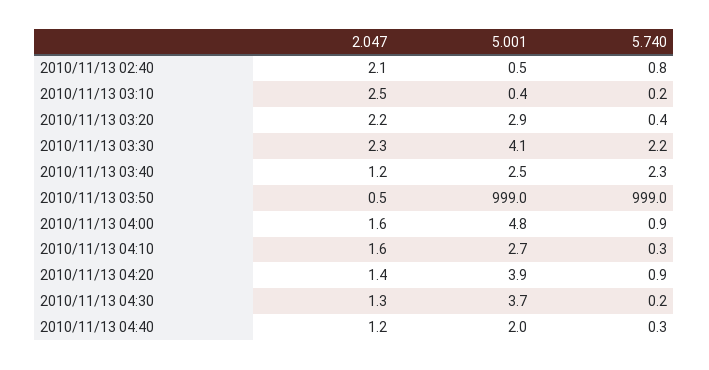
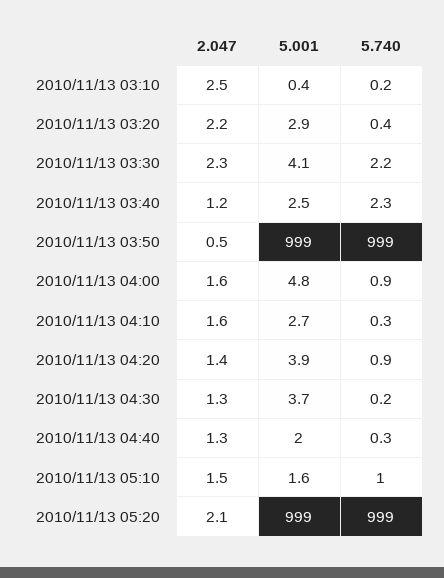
2.047, 2010/11/13 02:40: 2.1 -> none
5.001, 2010/11/13 02:40: 0.5 -> none
5.740, 2010/11/13 02:40: 0.8 -> none
2.047, 2010/11/13 04:40: 1.2 -> 1.3
2.047, 2010/11/13 05:10: none -> 1.5
5.001, 2010/11/13 05:10: none -> 1.6
5.740, 2010/11/13 05:10: none -> 1
2.047, 2010/11/13 05:20: none -> 2.1
5.001, 2010/11/13 05:20: none -> 999
5.740, 2010/11/13 05:20: none -> 999

